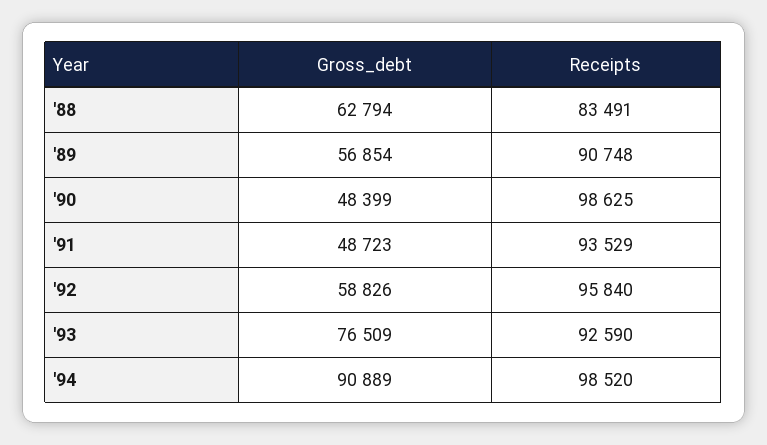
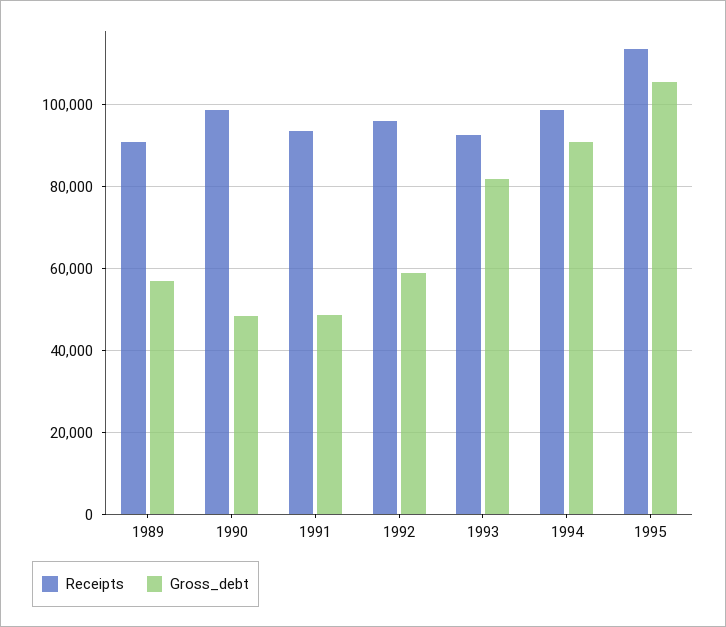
Gross_debt, '88: 62794 -> none
Receipts, '88: 83491 -> none
Gross_debt, '93: 76509 -> 82000
Receipts, 1995: none -> 114000
Gross_debt, 1995: none -> 106000

